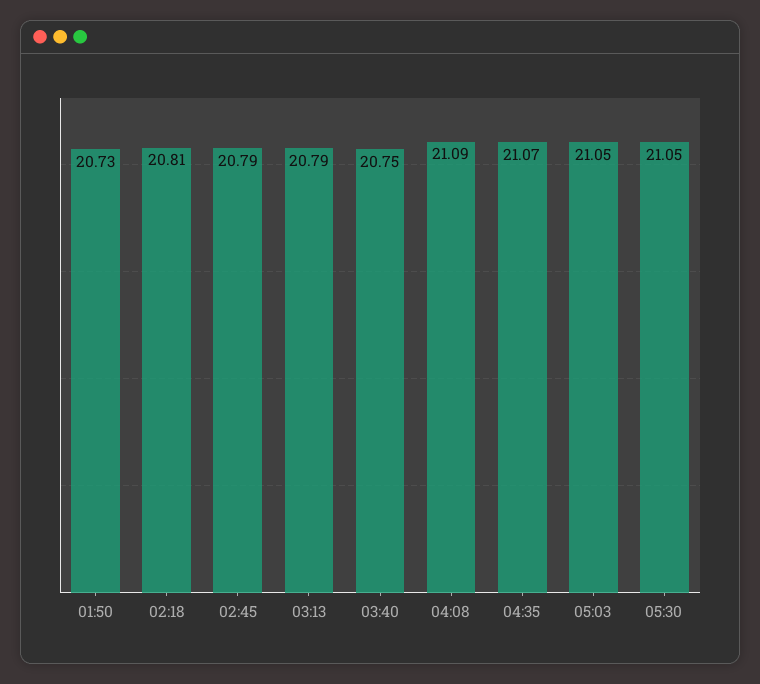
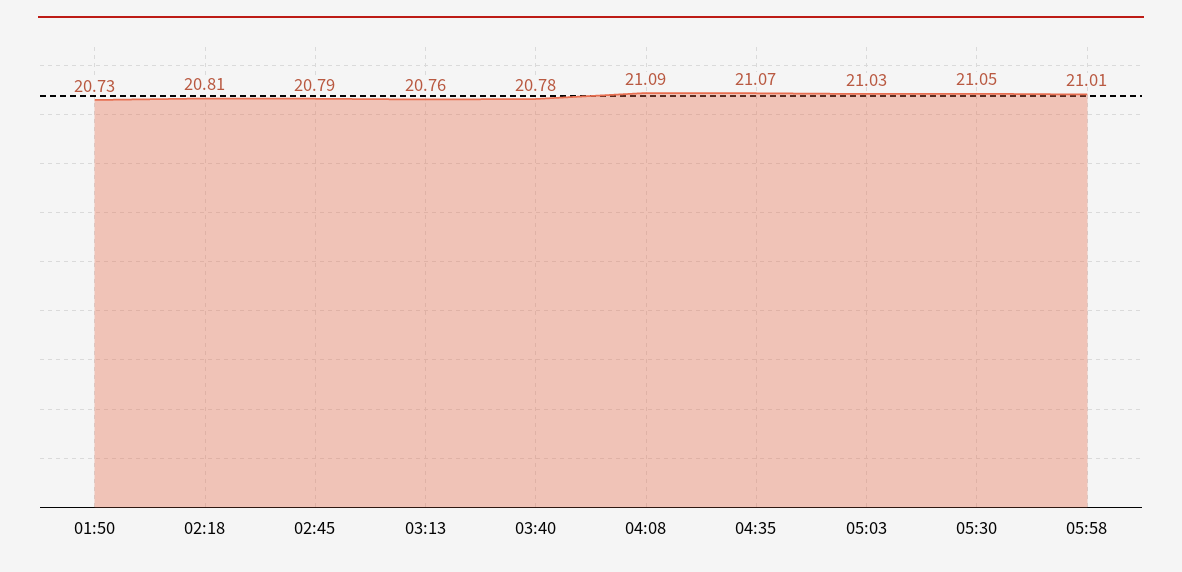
03:13: 20.79 -> 20.76
03:40: 20.75 -> 20.78
05:03: 21.05 -> 21.03
05:58: none -> 21.01

